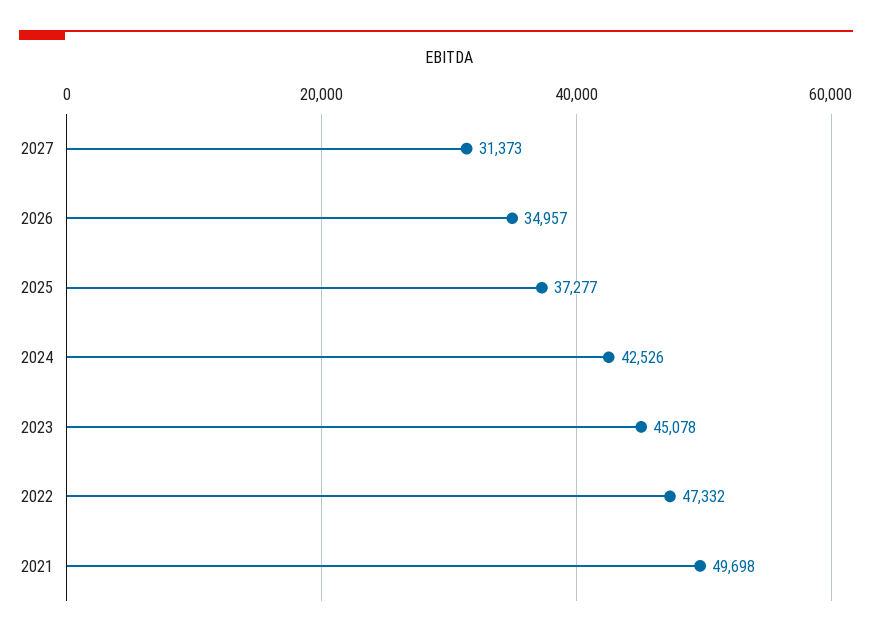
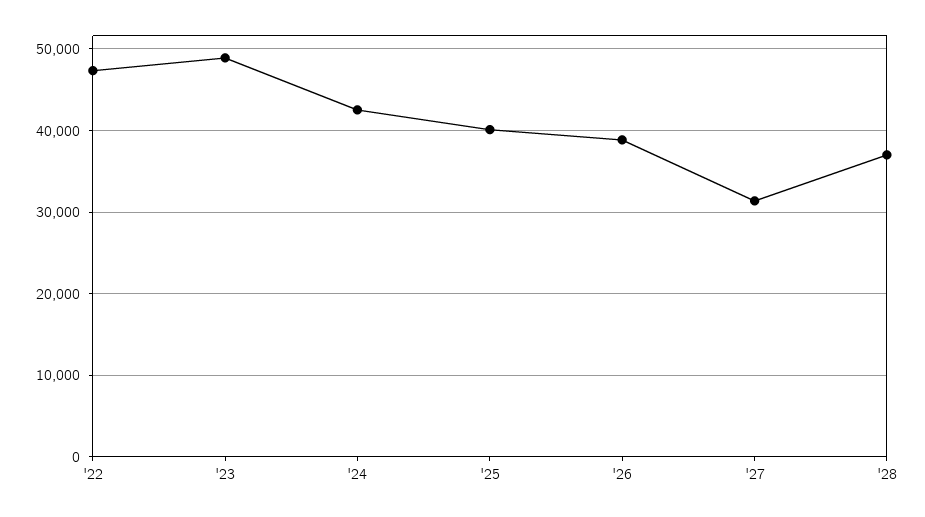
2026: 34957 -> 39000
2025: 37277 -> 40000
2023: 45078 -> 49000
2021: 49698 -> none
'28: none -> 37000

